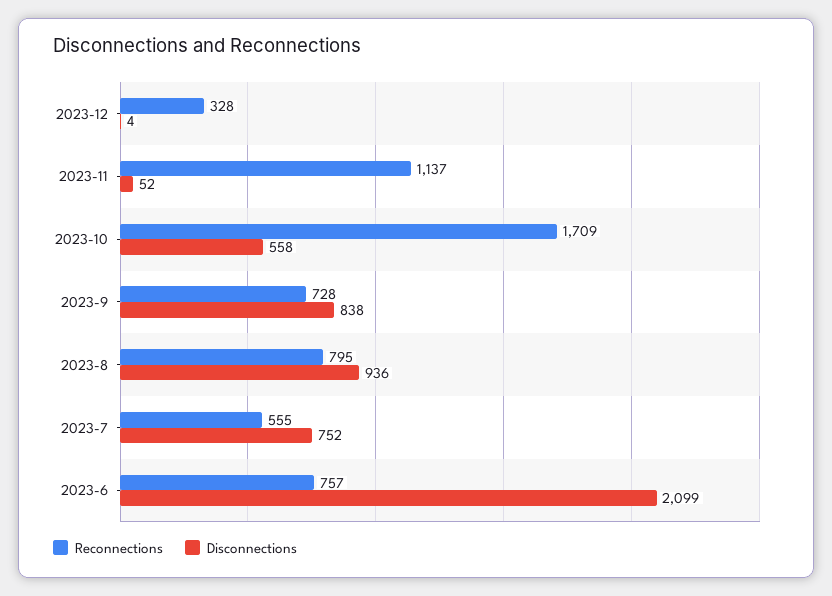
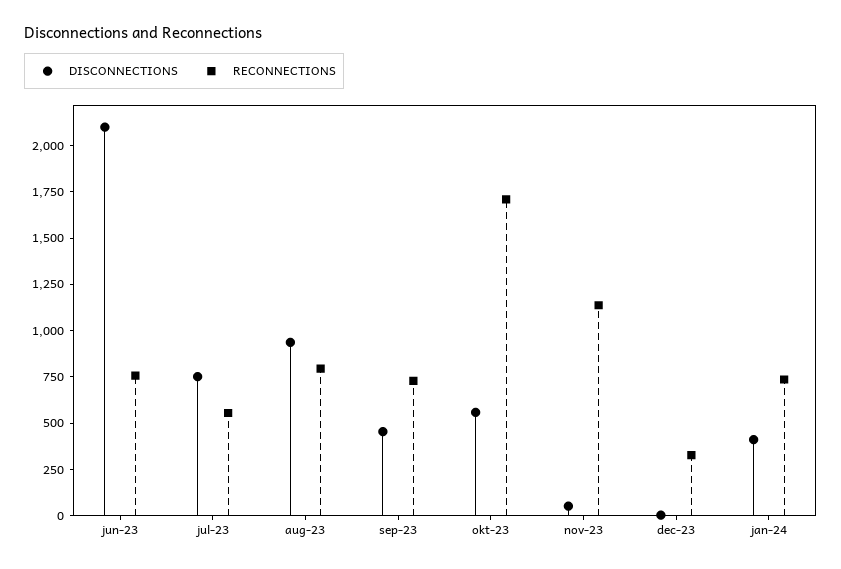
Disconnections, 2023-9: 838 -> 450
Disconnections, jan-24: none -> 400
Reconnections, jan-24: none -> 750

